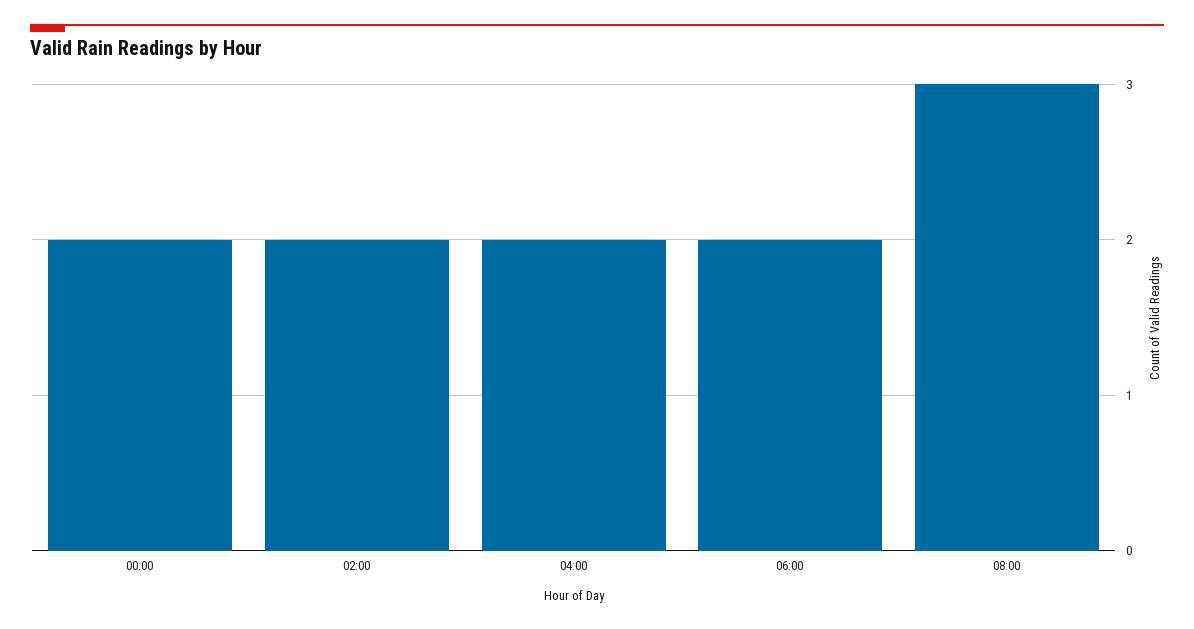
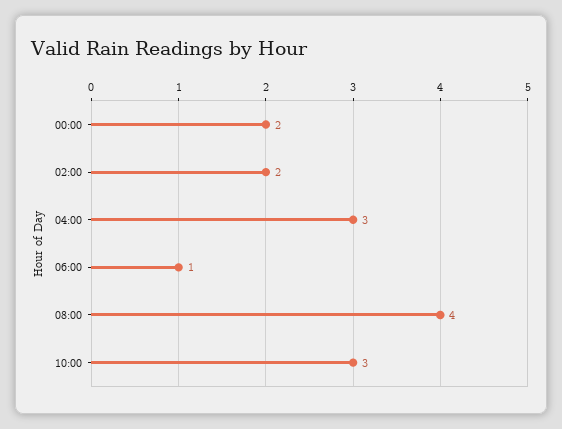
04:00: 2 -> 3
06:00: 2 -> 1
08:00: 3 -> 4
10:00: none -> 3

